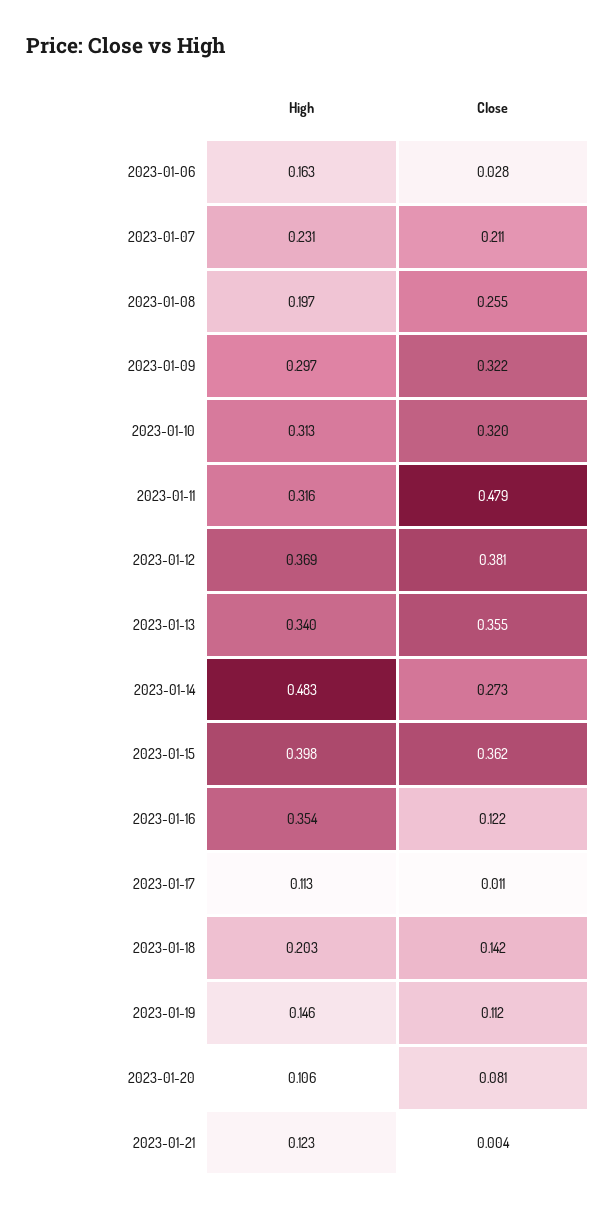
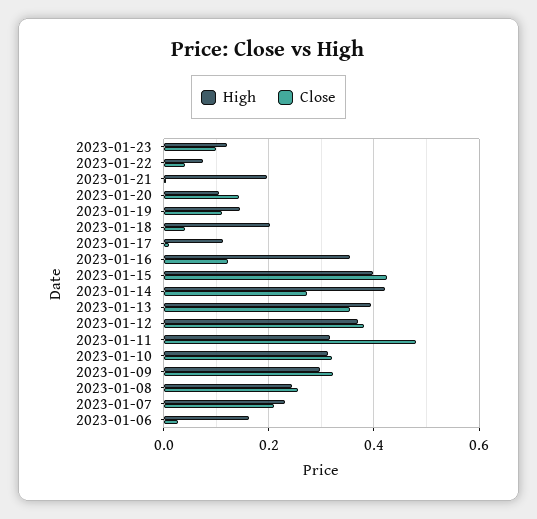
High, 2023-01-08: 0.197 -> 0.24
High, 2023-01-13: 0.34 -> 0.4
High, 2023-01-14: 0.483 -> 0.42
Close, 2023-01-15: 0.362 -> 0.42
Close, 2023-01-18: 0.142 -> 0.04
Close, 2023-01-20: 0.081 -> 0.14
High, 2023-01-21: 0.123 -> 0.2
High, 2023-01-23: none -> 0.12
Close, 2023-01-23: none -> 0.1
High, 2023-01-22: none -> 0.08
Close, 2023-01-22: none -> 0.04

